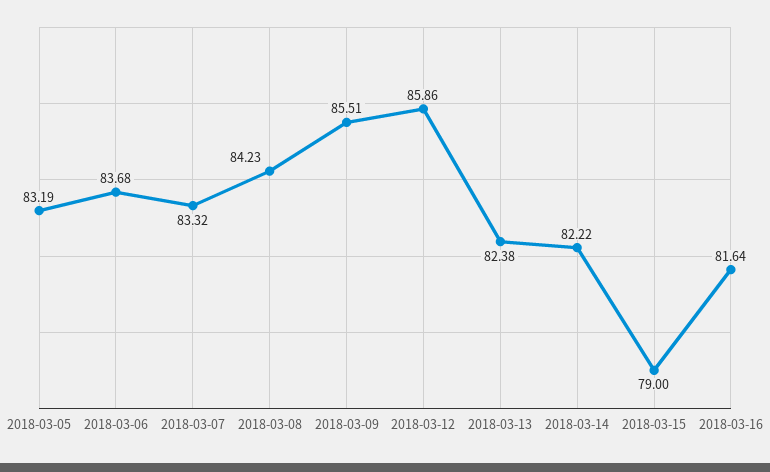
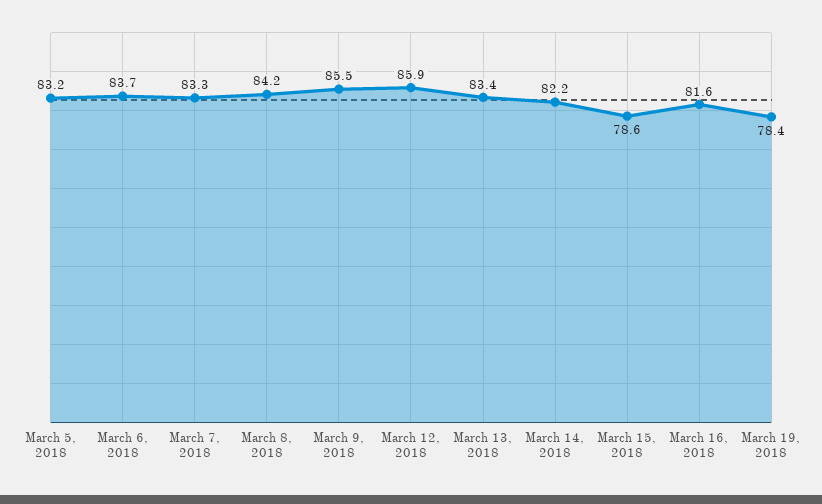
2018-03-13: 82.38 -> 83.4
2018-03-15: 79 -> 78.6
March 19, 2018: none -> 78.4

